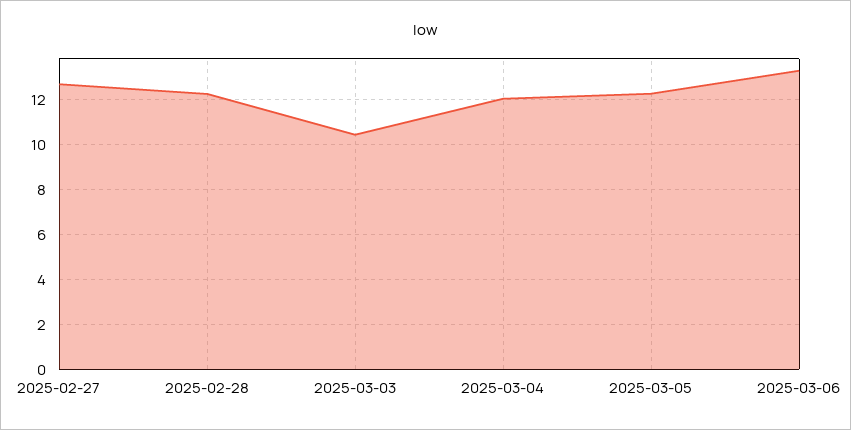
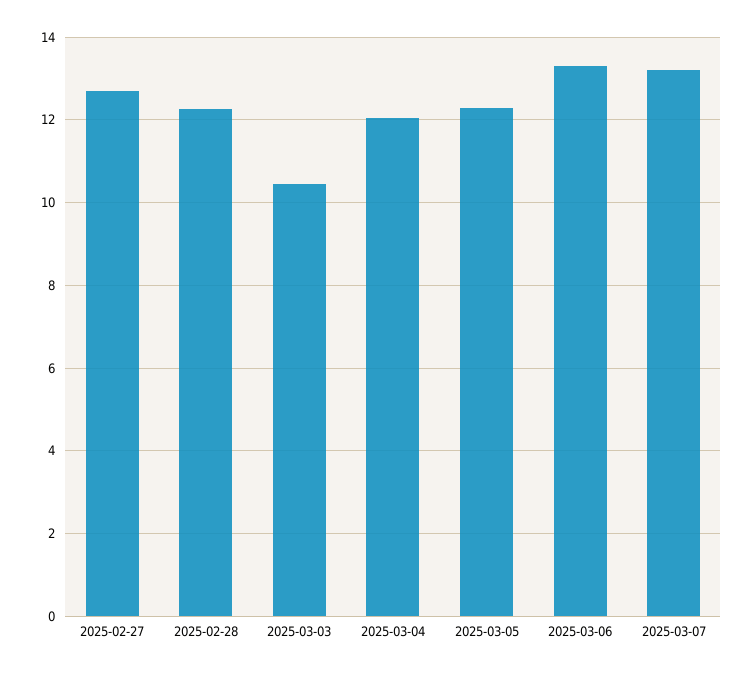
2025-03-07: none -> 13.2

